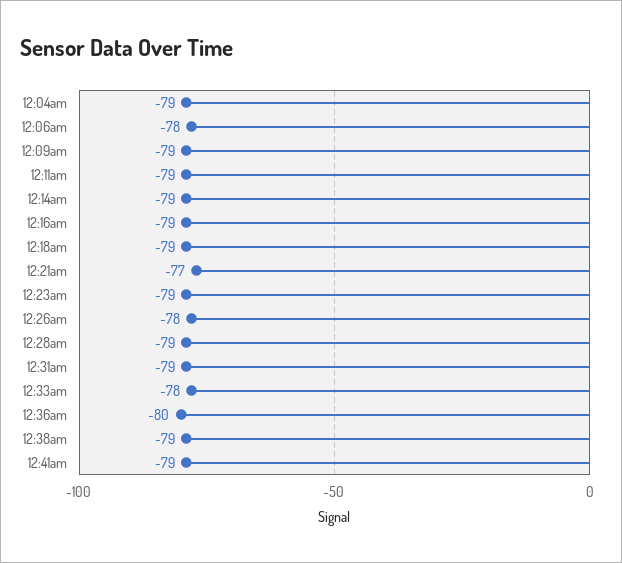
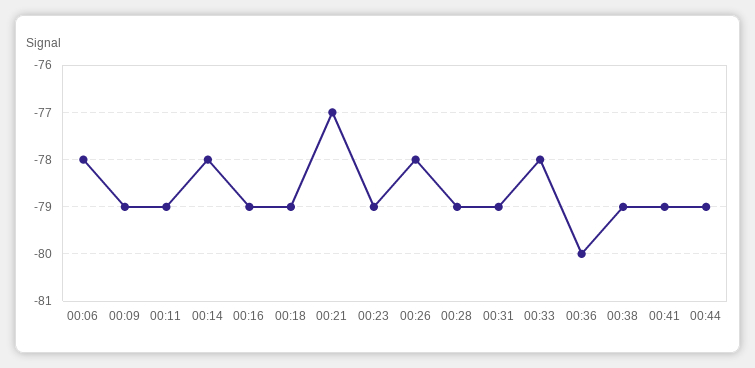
12:04am: -79 -> none
12:14am: -79 -> -78
00:44: none -> -79

